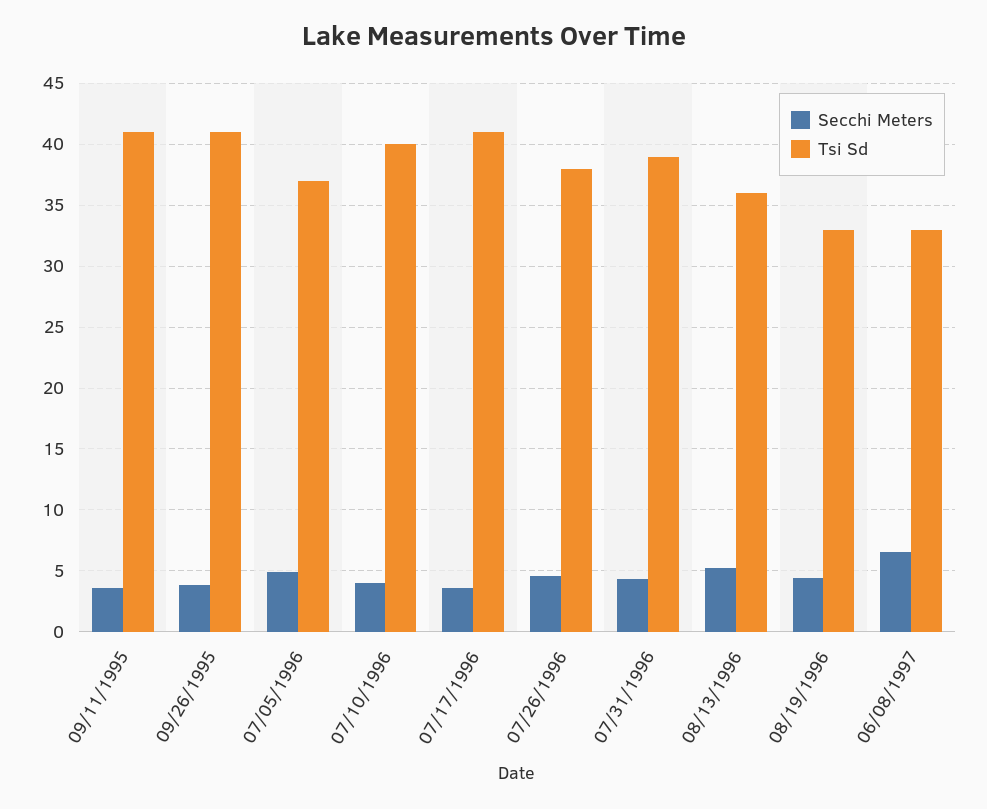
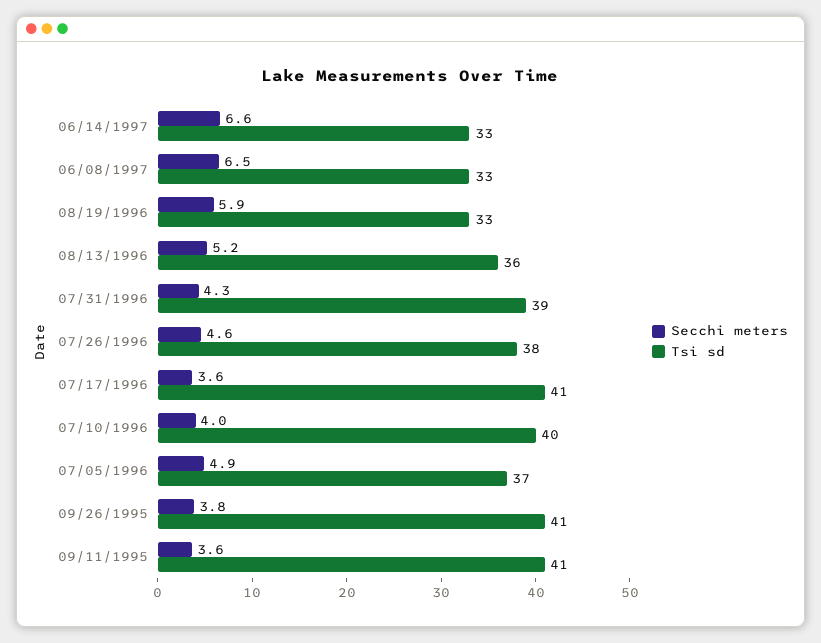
Secchi Meters, 08/19/1996: 4.5 -> 5.9
Secchi Meters, 06/14/1997: none -> 6.6
Tsi Sd, 06/14/1997: none -> 33

